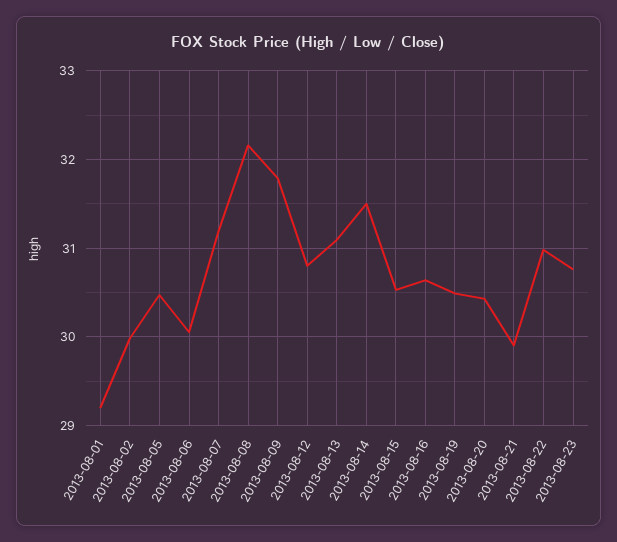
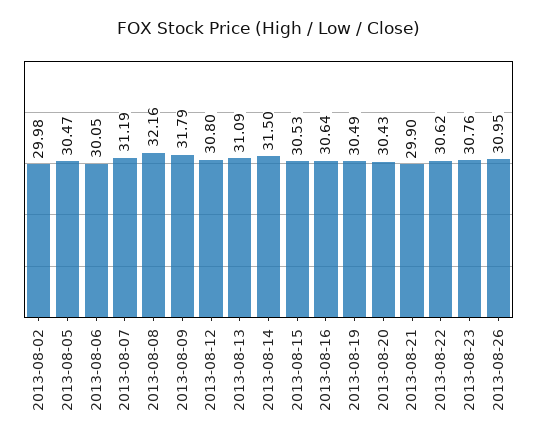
2013-08-01: 29.2 -> none
2013-08-22: 31 -> 30.62
2013-08-26: none -> 30.95

